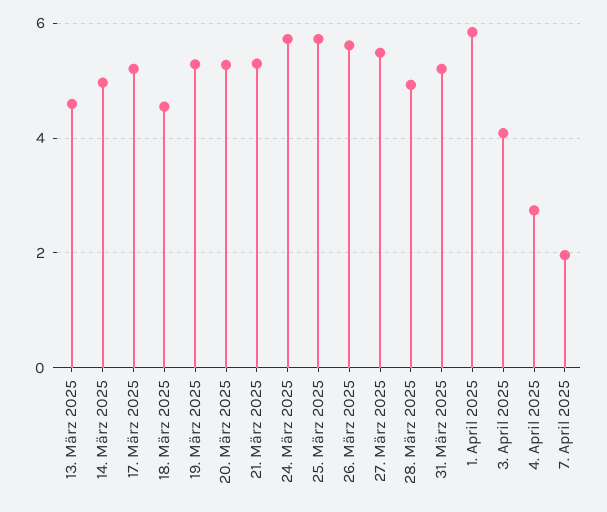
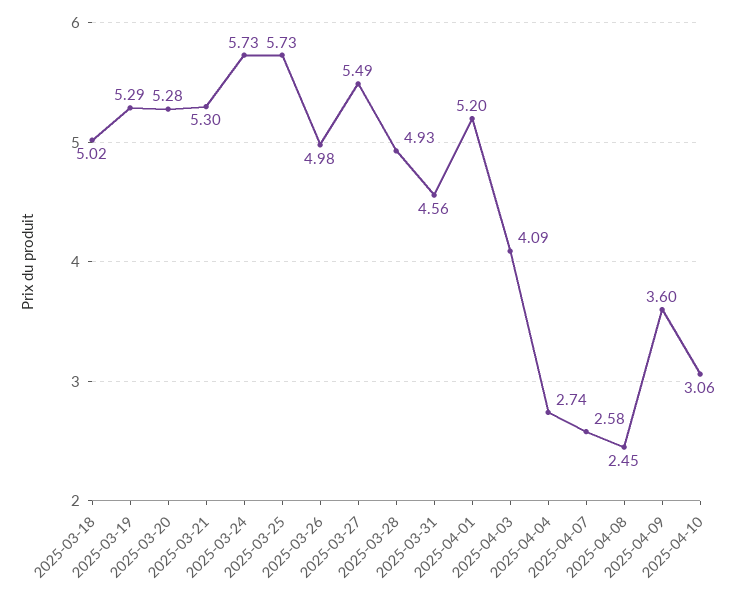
13. März 2025: 4.6 -> none
14. März 2025: 5 -> none
17. März 2025: 5.2 -> none
18. März 2025: 4.6 -> 5.02
26. März 2025: 5.6 -> 4.98
31. März 2025: 5.2 -> 4.56
1. April 2025: 5.8 -> 5.2
7. April 2025: 2 -> 2.58
2025-04-08: none -> 2.45
2025-04-09: none -> 3.6
2025-04-10: none -> 3.06

